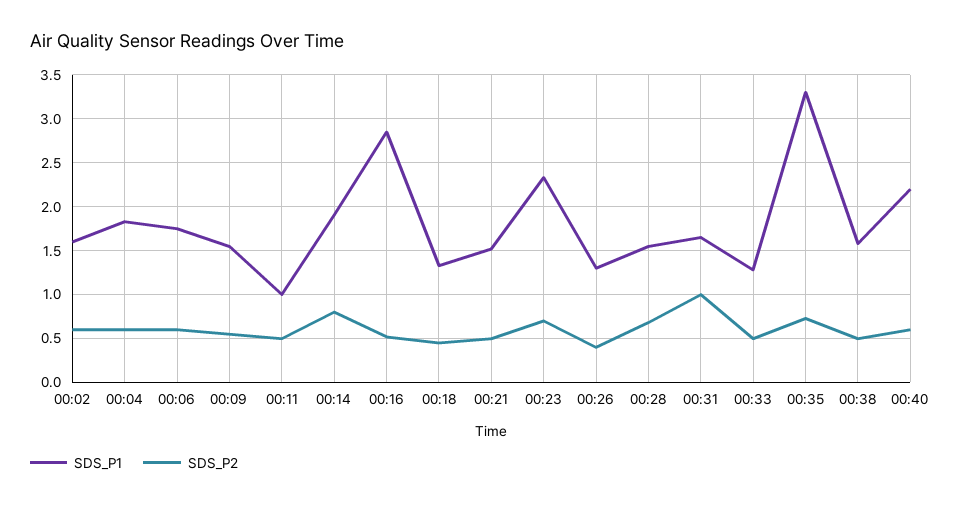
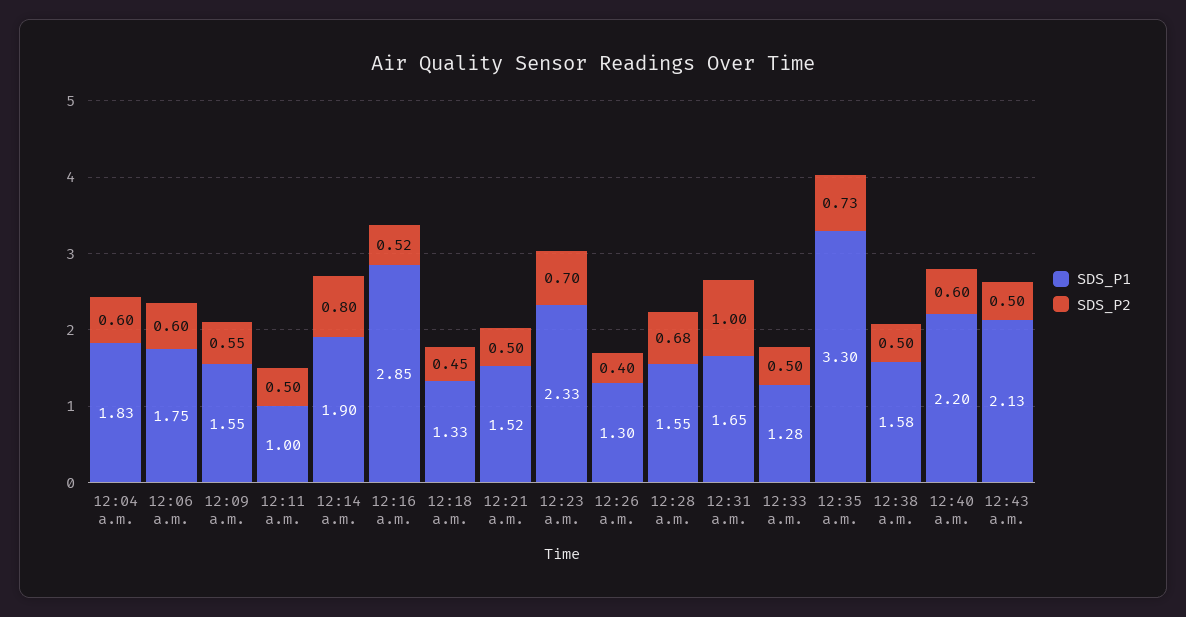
SDS_P1, 00:02: 1.6 -> none
SDS_P2, 00:02: 0.6 -> none
SDS_P1, 12:43 a.m.: none -> 2.13
SDS_P2, 12:43 a.m.: none -> 0.5

